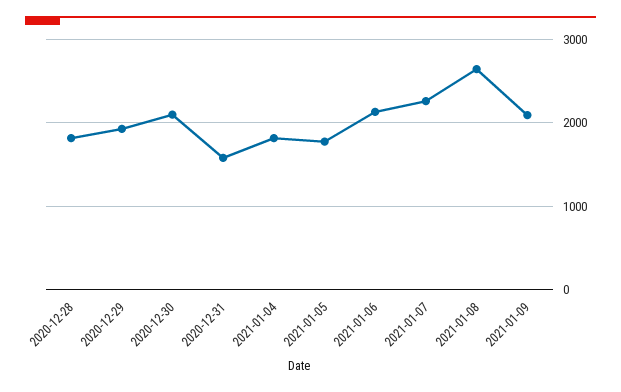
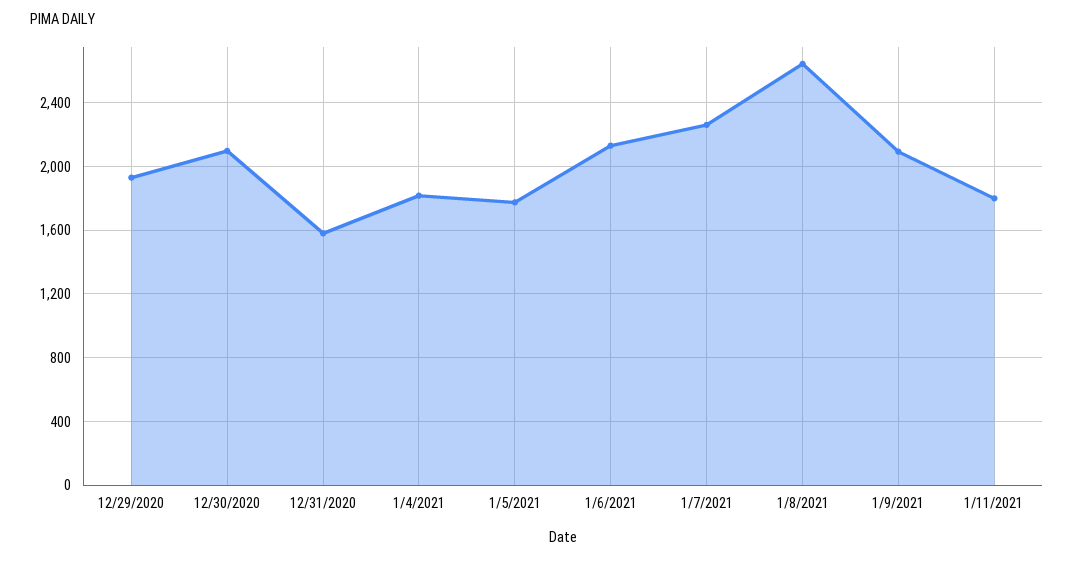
2020-12-28: 1800 -> none
1/11/2021: none -> 1800

